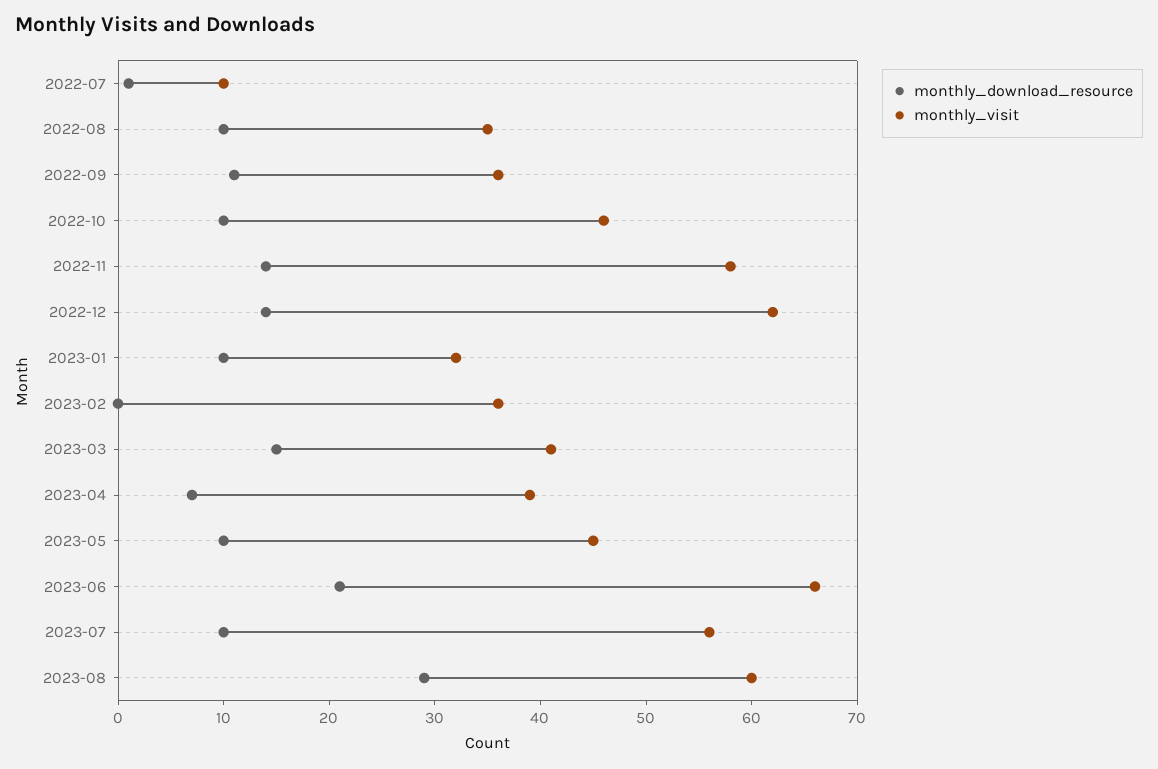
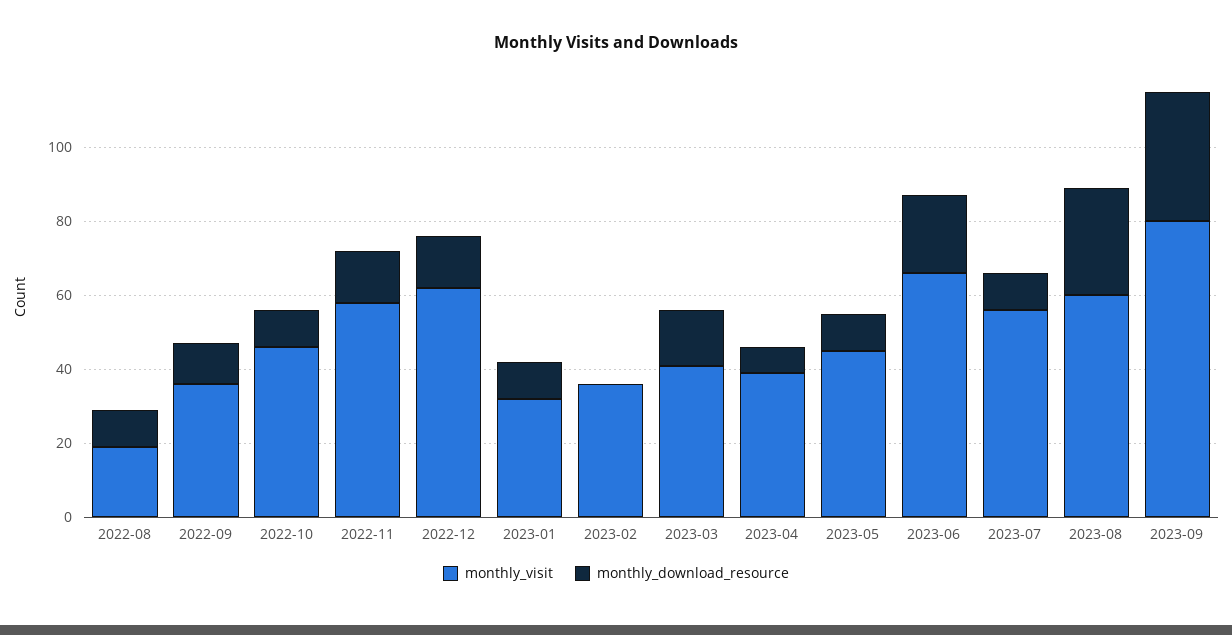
monthly_download_resource, 2022-07: 1 -> none
monthly_visit, 2022-07: 10 -> none
monthly_visit, 2022-08: 35 -> 20
monthly_visit, 2023-09: none -> 80
monthly_download_resource, 2023-09: none -> 35

